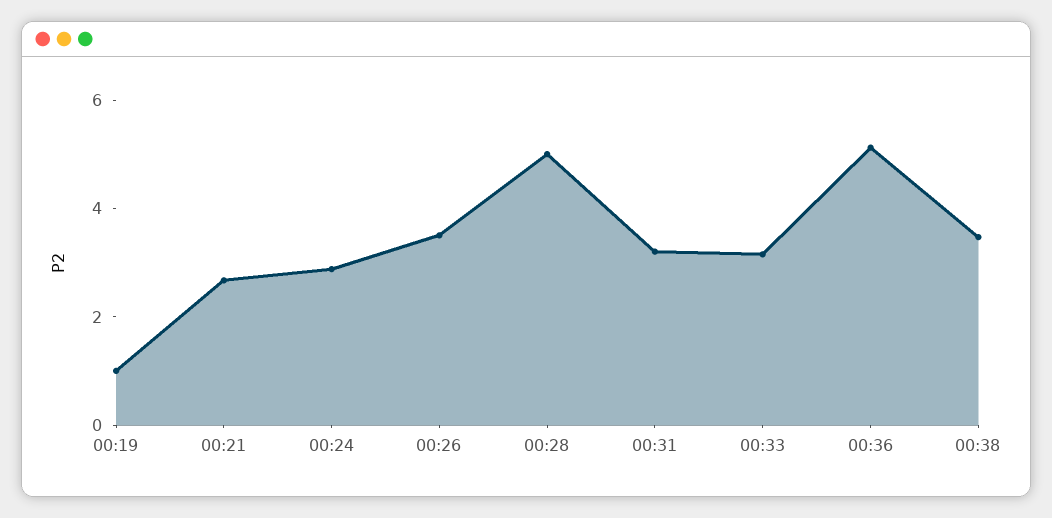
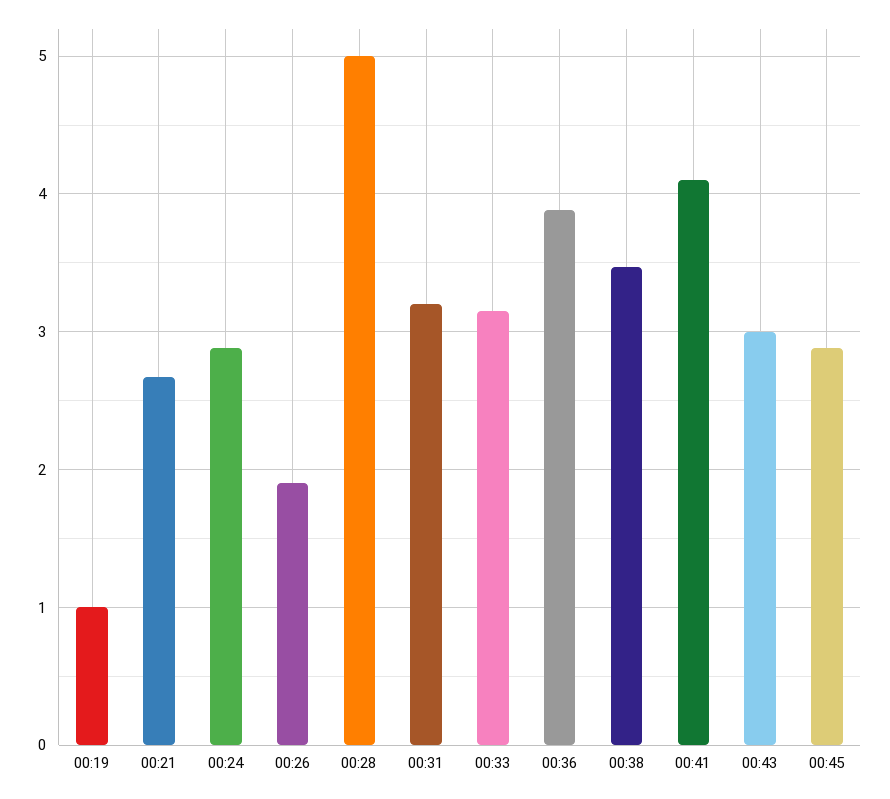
00:26: 3.5 -> 1.9
00:36: 5 -> 3.9
00:41: none -> 4.1
00:43: none -> 3
00:45: none -> 2.9

